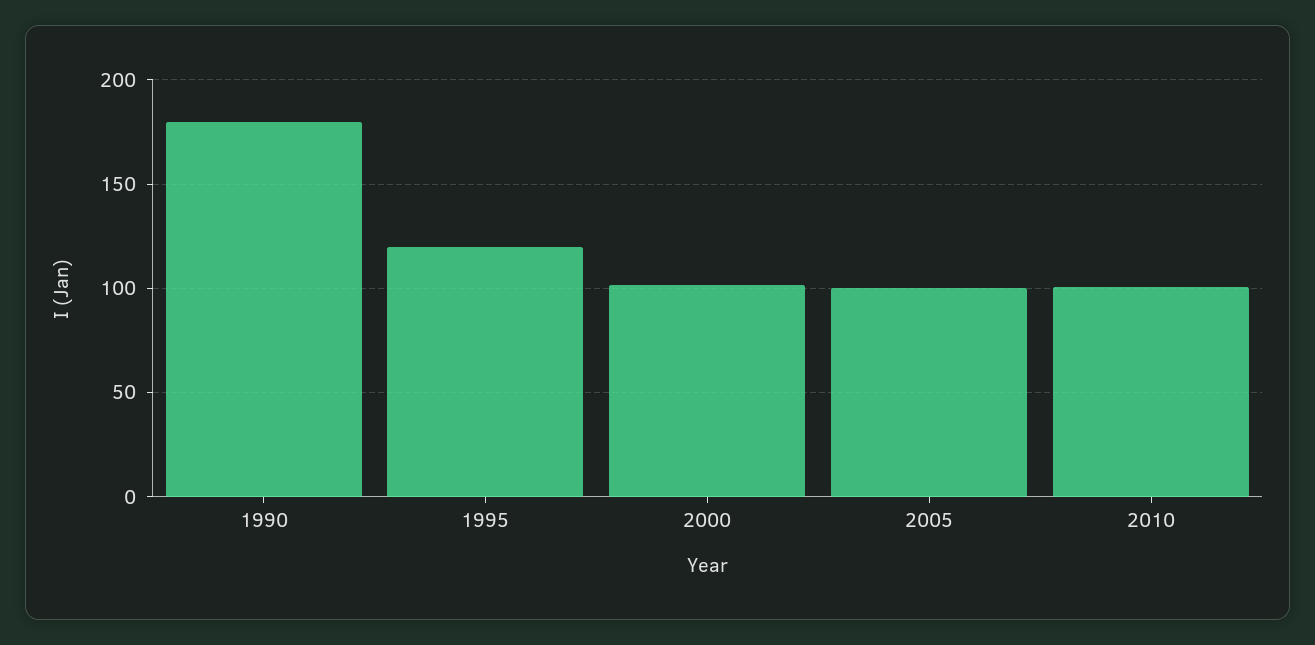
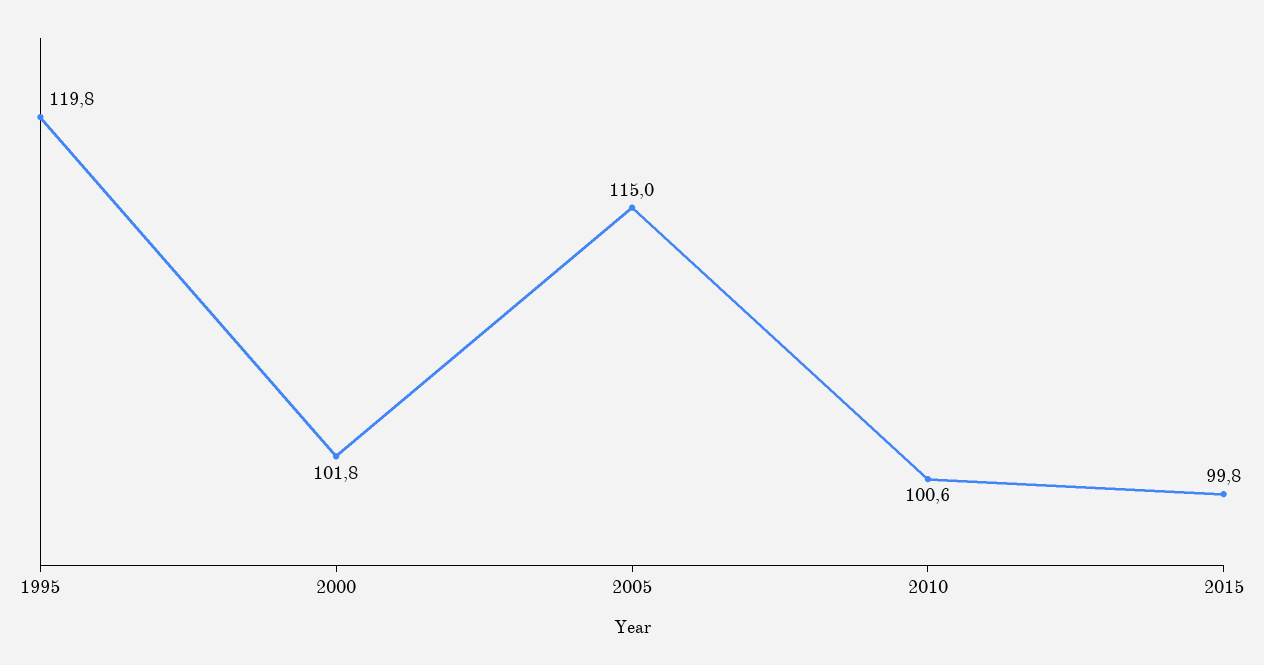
1990: 180 -> none
2005: 100 -> 115
2015: none -> 99.8

